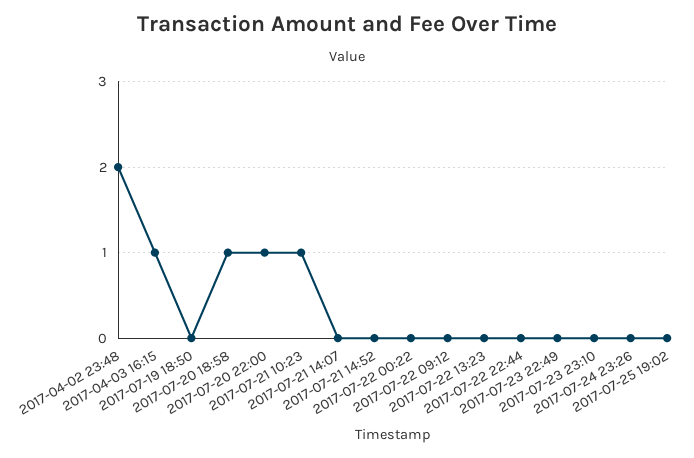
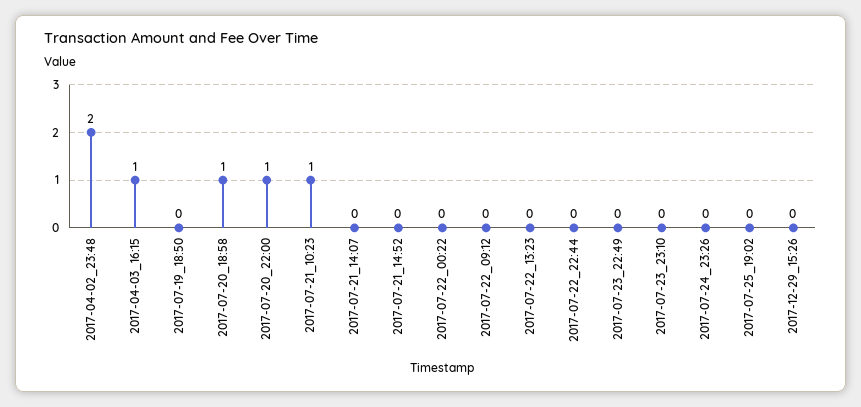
2017-12-29_15:26: none -> 0

